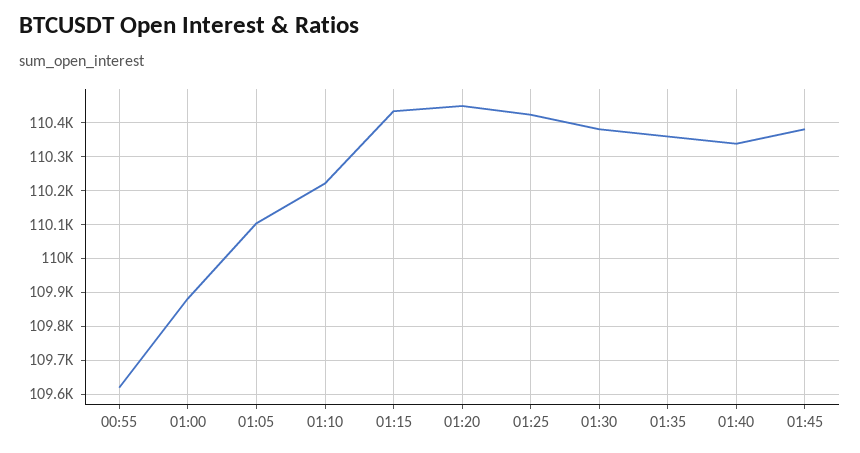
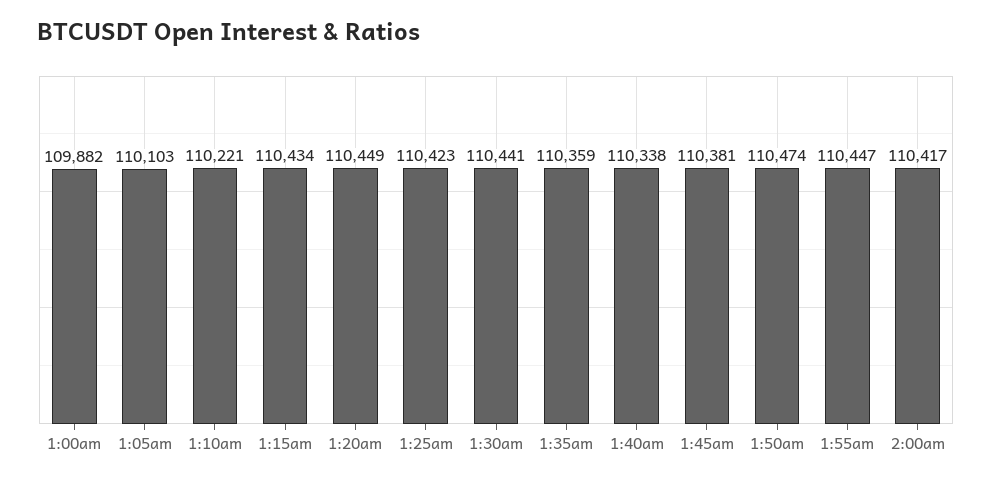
00:55: 109620 -> none
01:30: 110380 -> 110441
1:50am: none -> 110474
1:55am: none -> 110447
2:00am: none -> 110417

